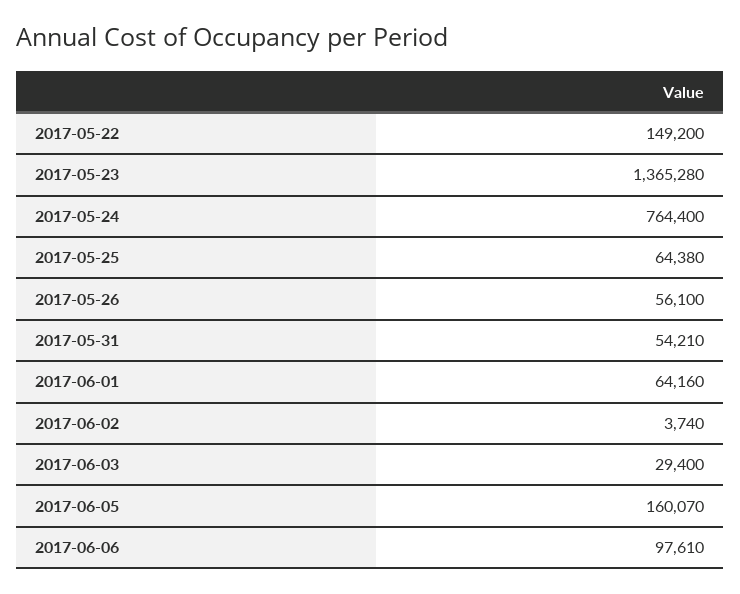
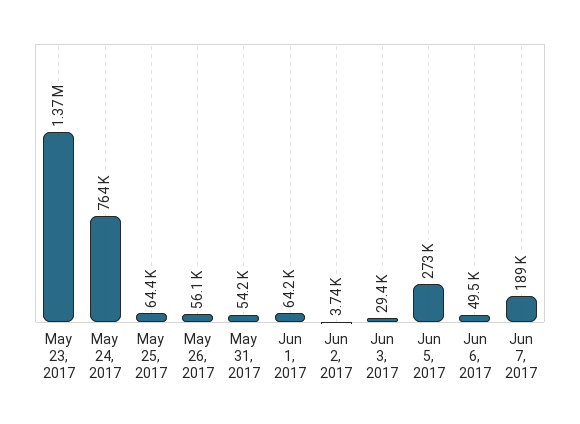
2017-05-22: 149200 -> none
2017-06-05: 160070 -> 273000
2017-06-06: 97610 -> 49500
Jun 7, 2017: none -> 189000

